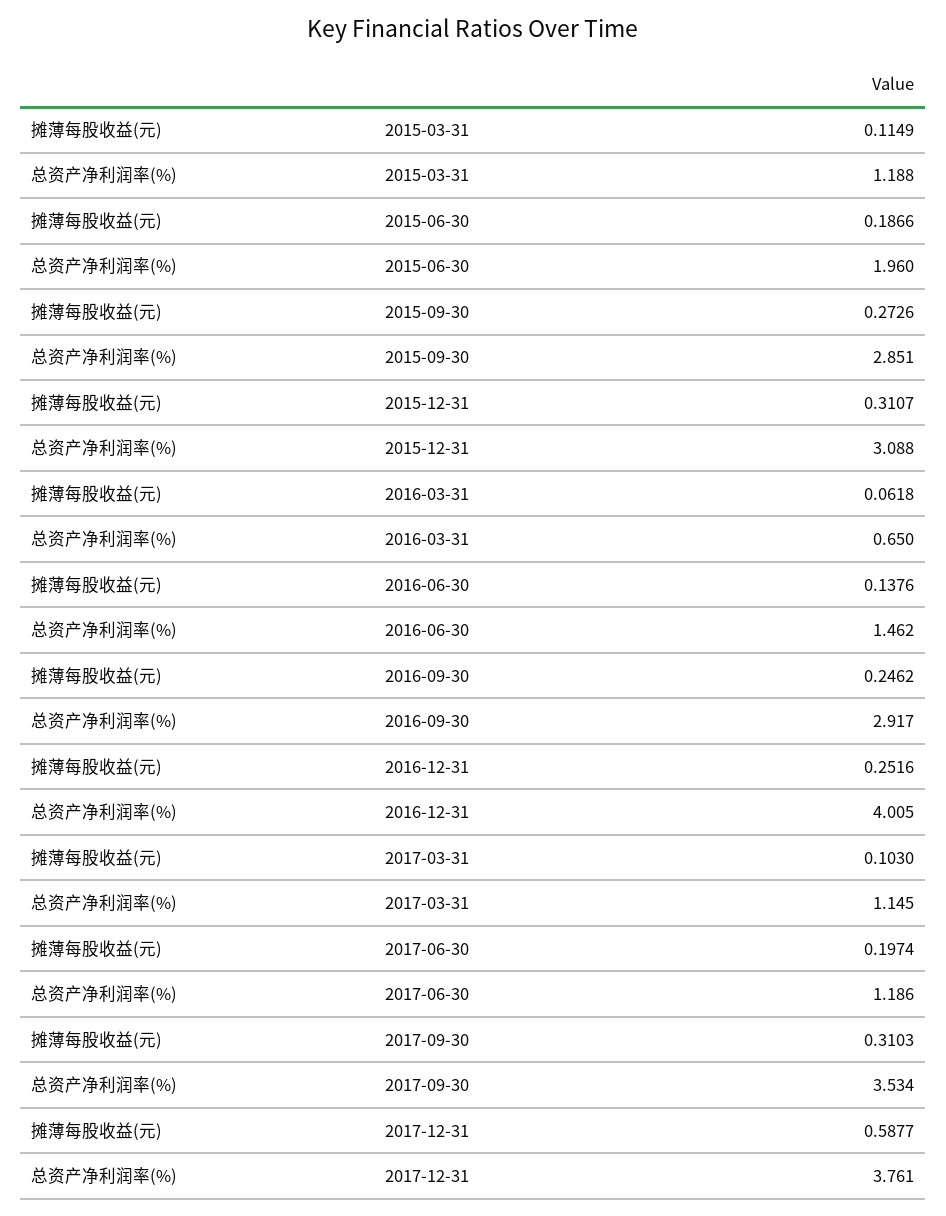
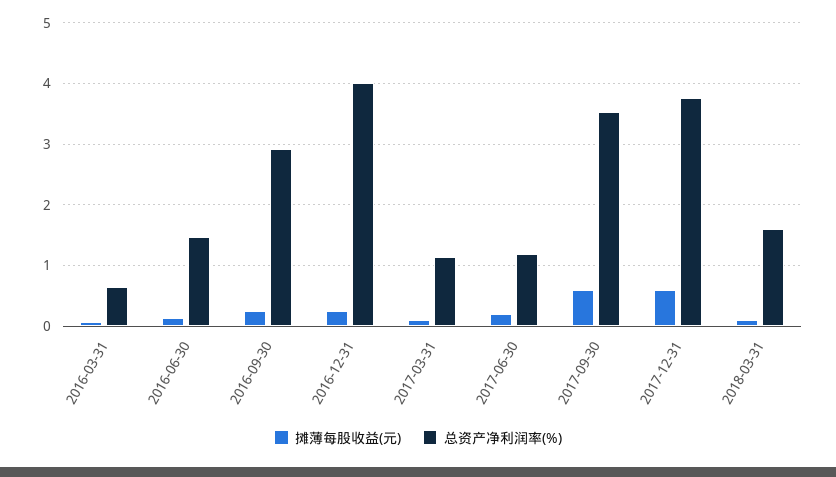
摊薄每股收益(元), 2015-03-31: 0.1149 -> none
总资产净利润率(%), 2015-03-31: 1.188 -> none
摊薄每股收益(元), 2015-06-30: 0.1866 -> none
总资产净利润率(%), 2015-06-30: 1.96 -> none
摊薄每股收益(元), 2015-09-30: 0.2726 -> none
总资产净利润率(%), 2015-09-30: 2.851 -> none
摊薄每股收益(元), 2015-12-31: 0.3107 -> none
总资产净利润率(%), 2015-12-31: 3.088 -> none
摊薄每股收益(元), 2017-09-30: 0.3103 -> 0.6
摊薄每股收益(元), 2018-03-31: none -> 0.1
总资产净利润率(%), 2018-03-31: none -> 1.6

